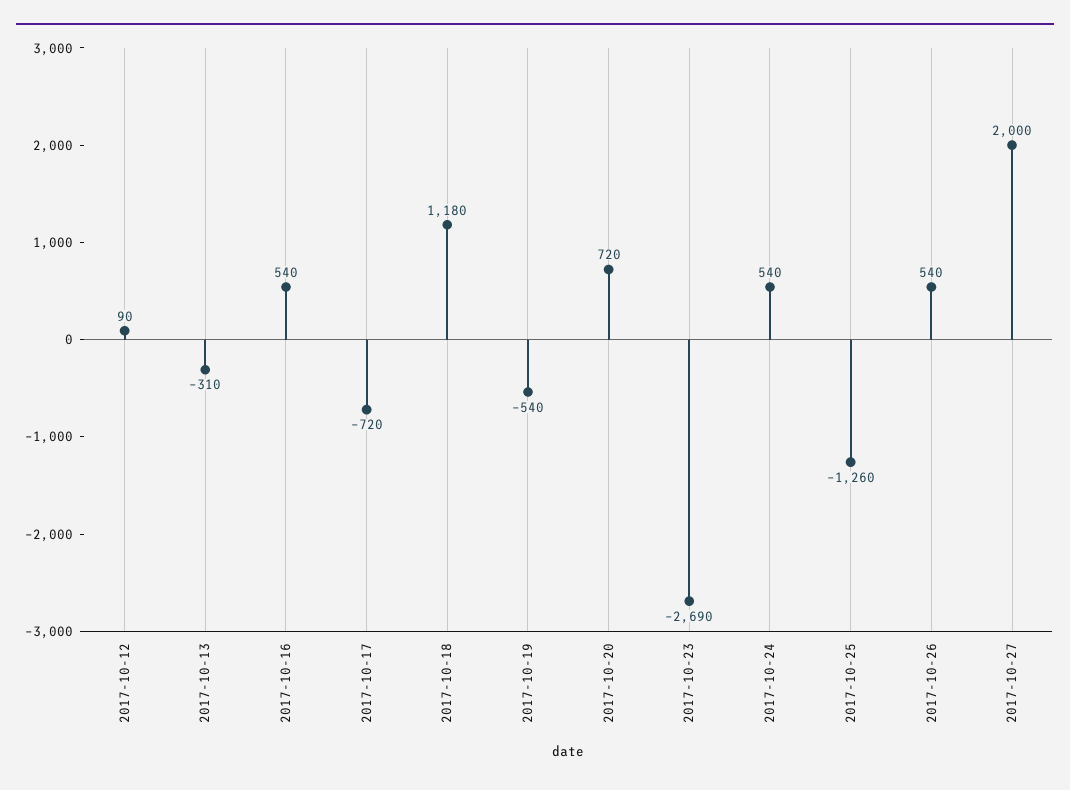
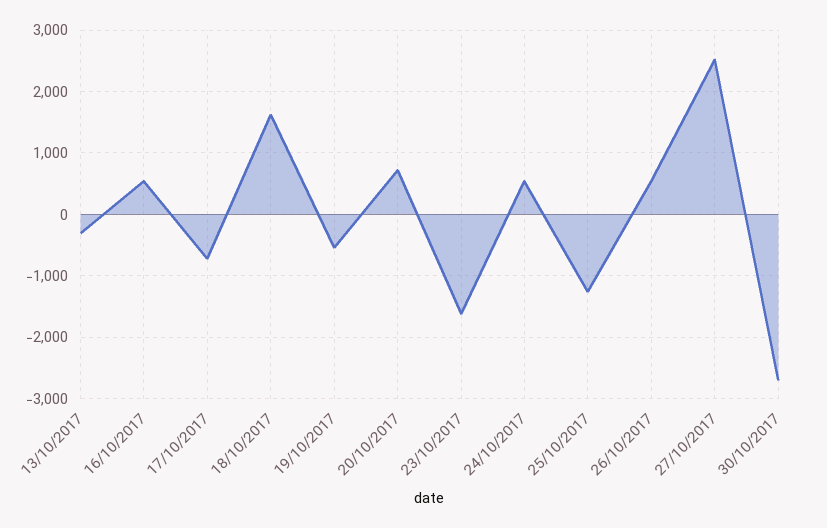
2017-10-12: 90 -> none
2017-10-18: 1180 -> 1600
2017-10-23: -2690 -> -1600
2017-10-27: 2000 -> 2500
30/10/2017: none -> -2700

